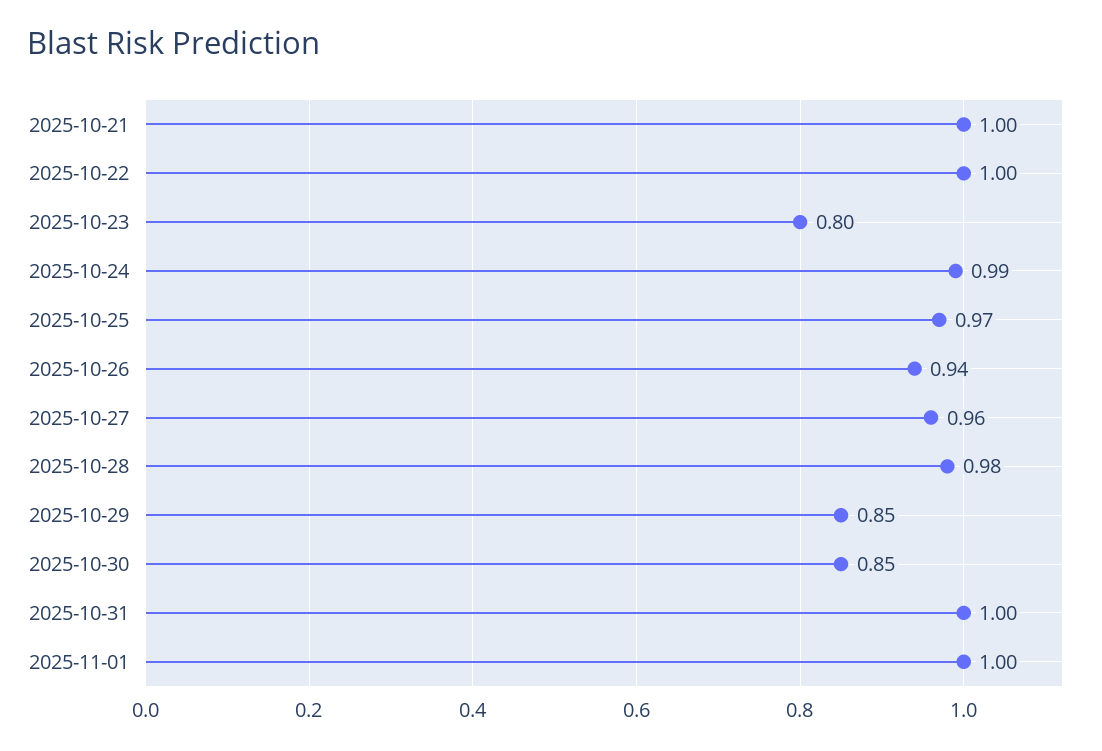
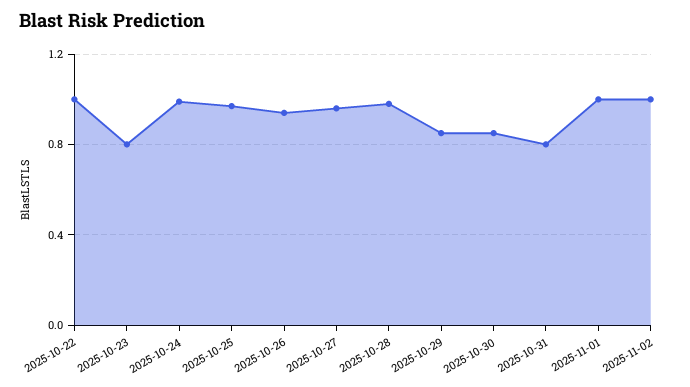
2025-10-21: 1 -> none
2025-10-31: 1 -> 0.8
2025-11-02: none -> 1

